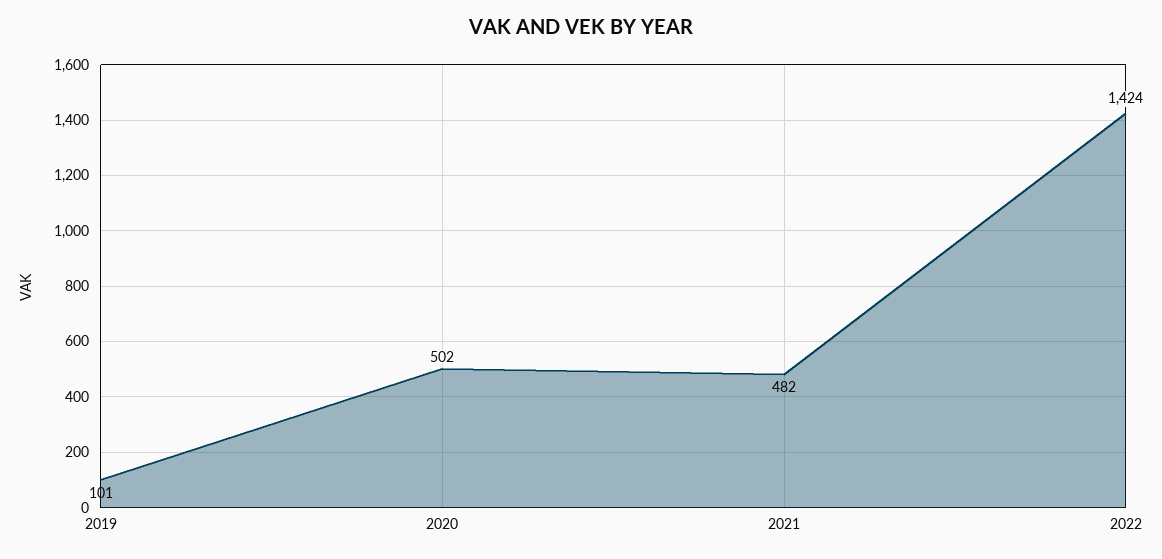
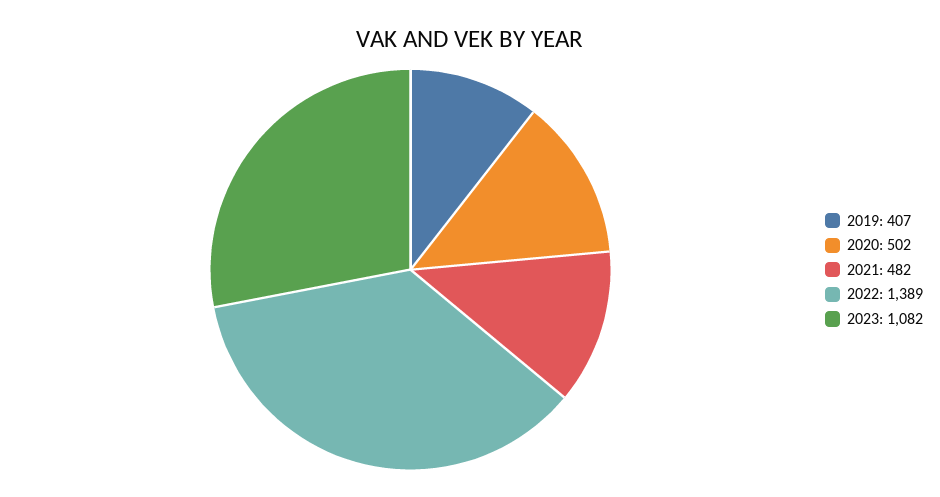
2019: 101 -> 407
2022: 1424 -> 1389
2023: none -> 1082

